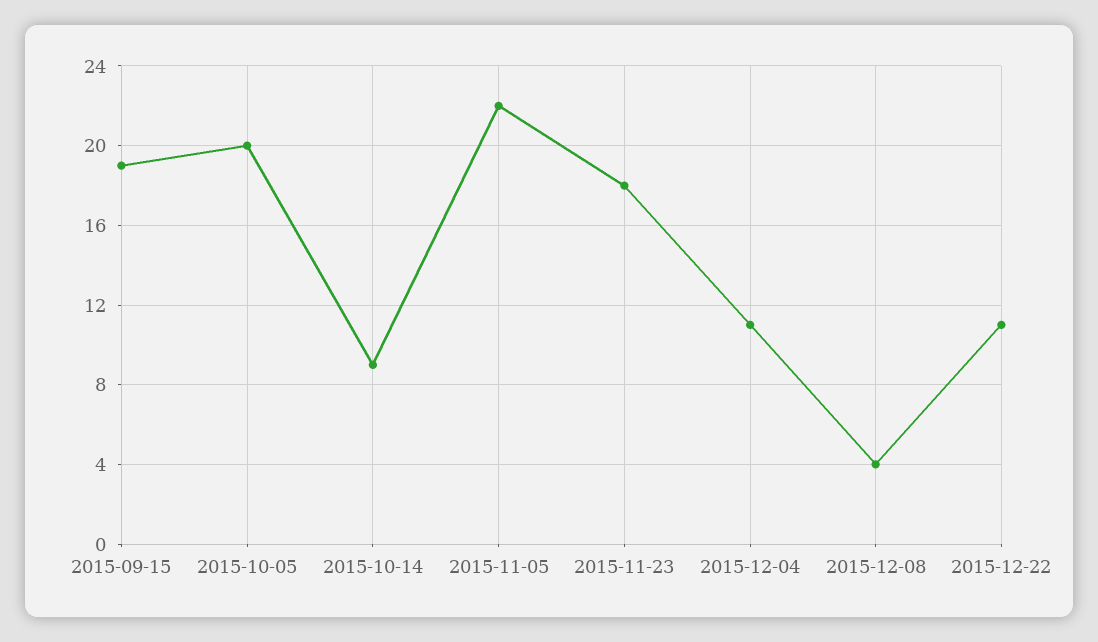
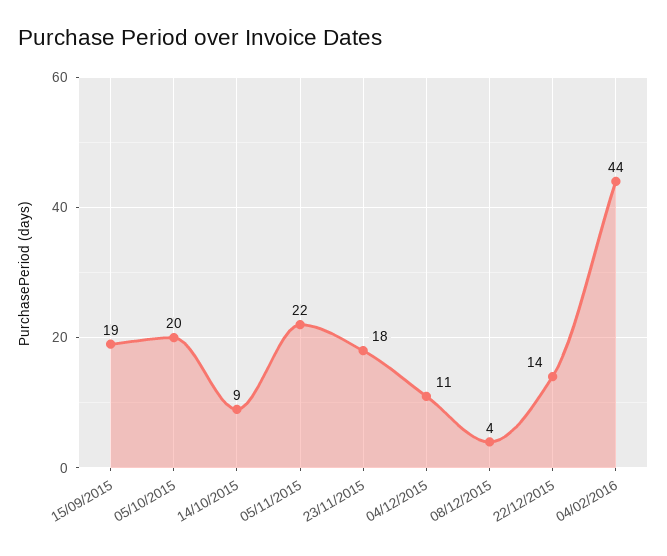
2015-12-22: 11 -> 14
04/02/2016: none -> 44

